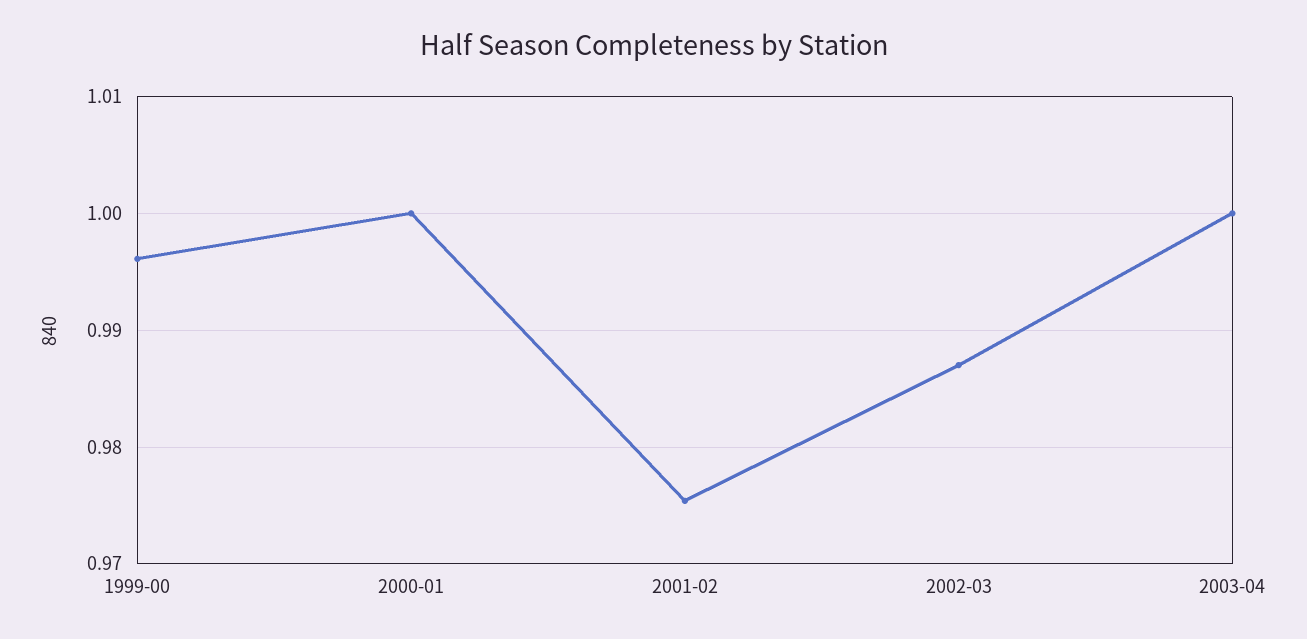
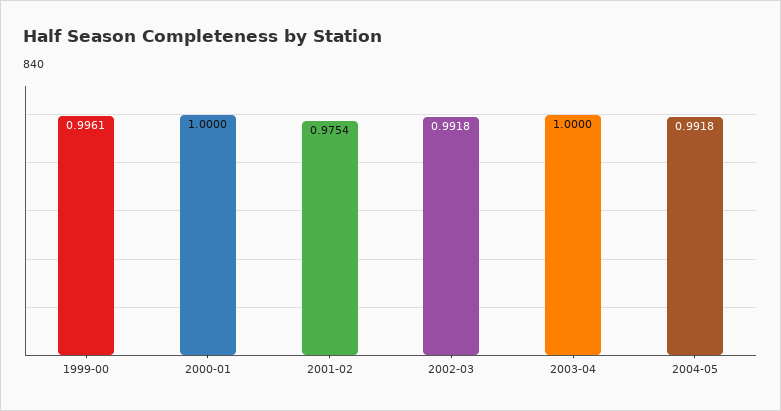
2002-03: 0.987 -> 0.9918
2004-05: none -> 0.9918

